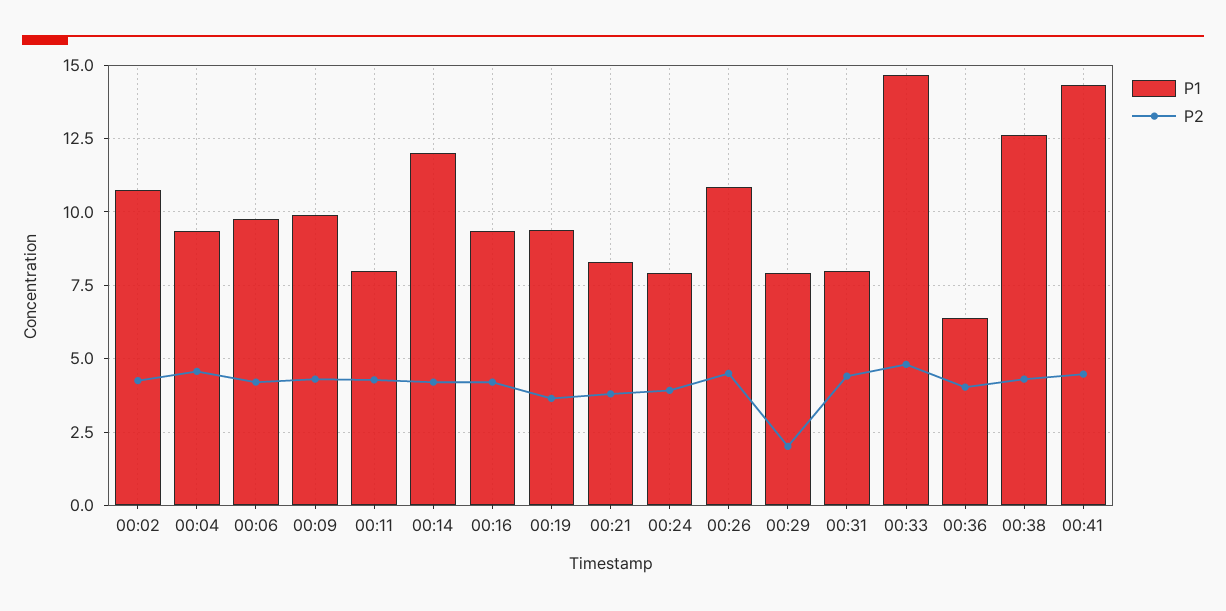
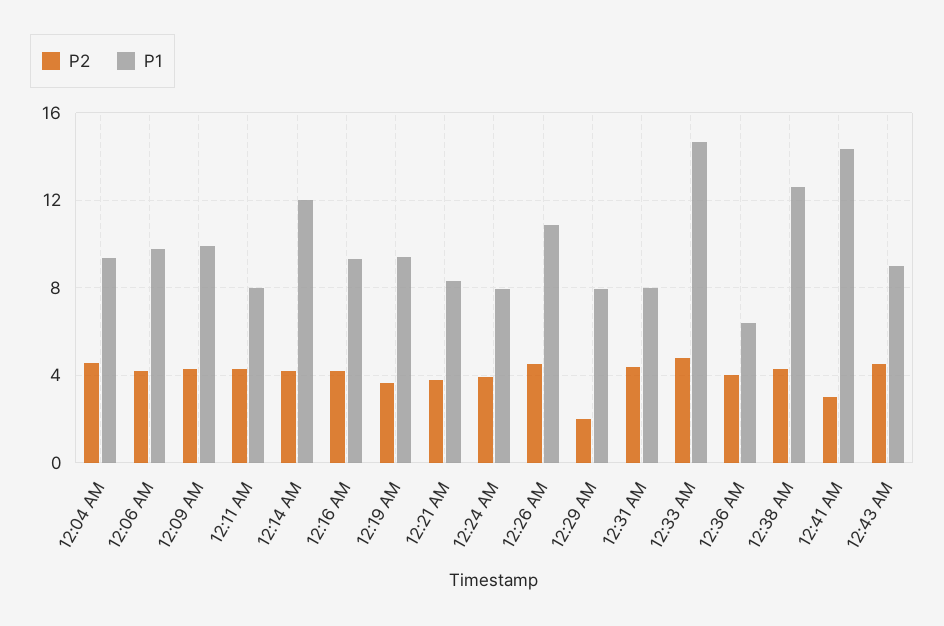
P1, 00:02: 10.75 -> none
P2, 00:02: 4.25 -> none
P2, 00:41: 4.5 -> 3
P2, 12:43 AM: none -> 4.5
P1, 12:43 AM: none -> 9

